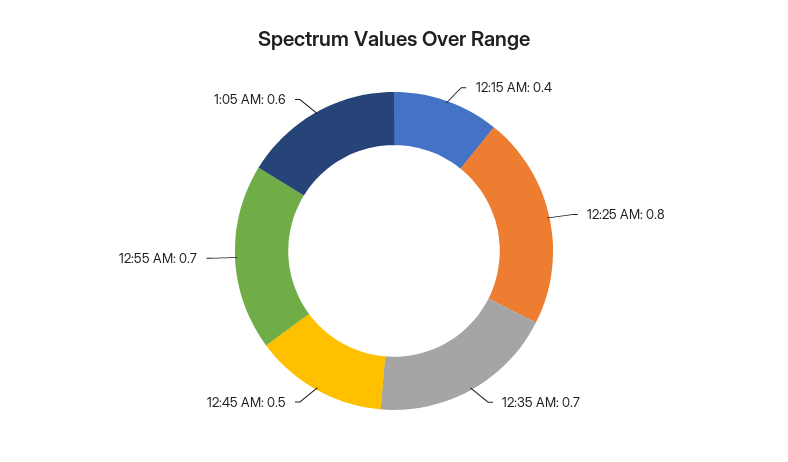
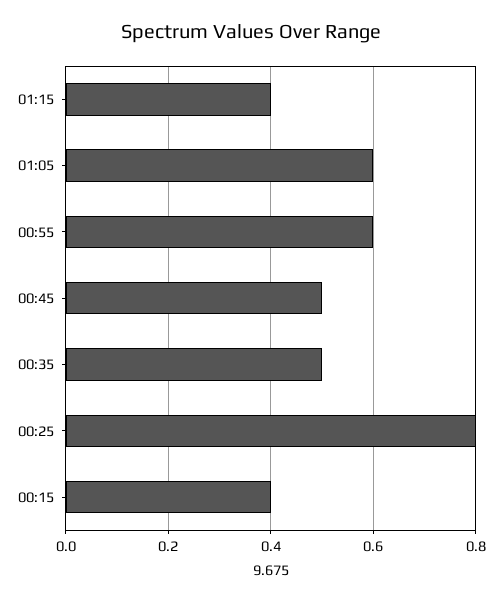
12:35 AM: 0.7 -> 0.5
12:55 AM: 0.7 -> 0.6
01:15: none -> 0.4

